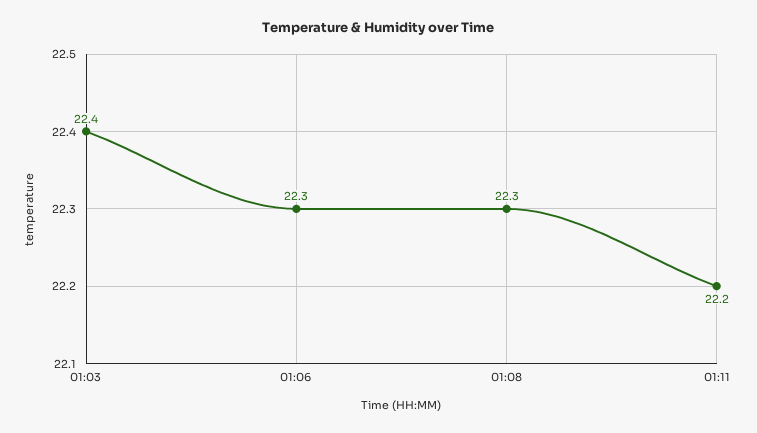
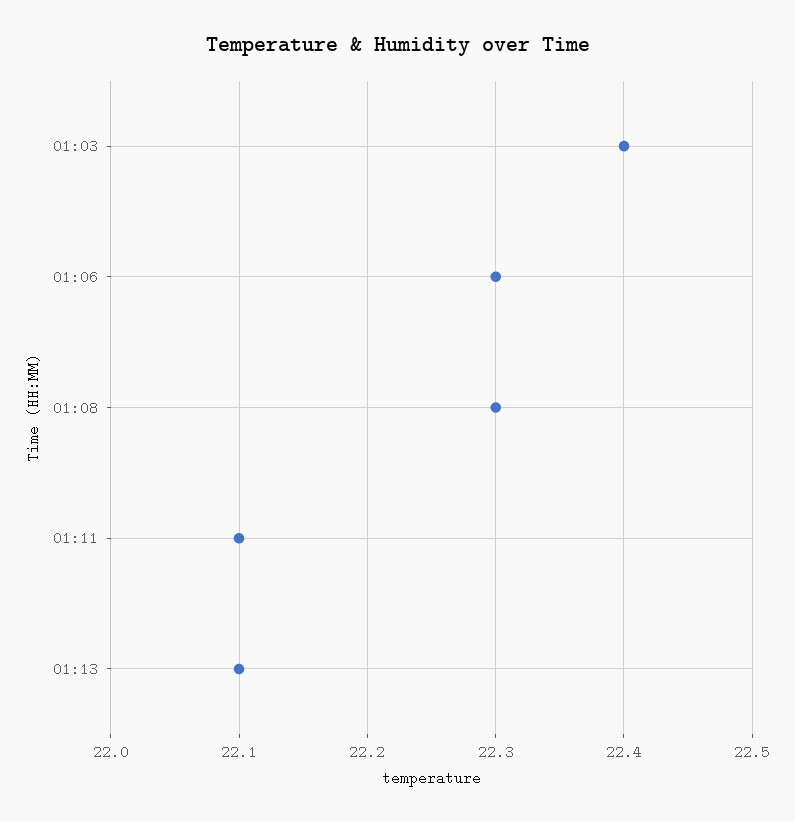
01:11: 22.2 -> 22.1
01:13: none -> 22.1

